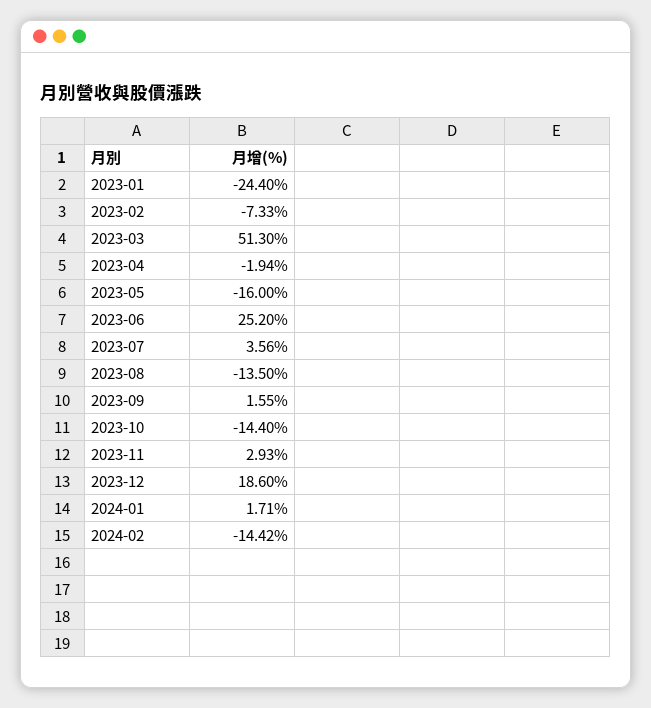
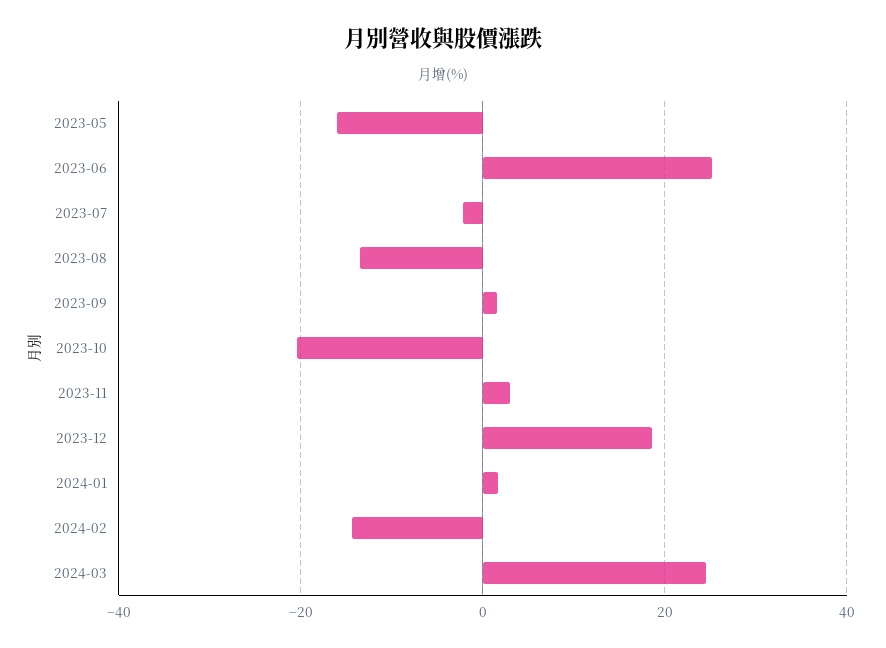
2023-01: -24.4 -> none
2023-02: -7.33 -> none
2023-03: 51.3 -> none
2023-04: -1.94 -> none
2023-07: 3.56 -> -2
2023-10: -14.4 -> -20
2024-03: none -> 24

